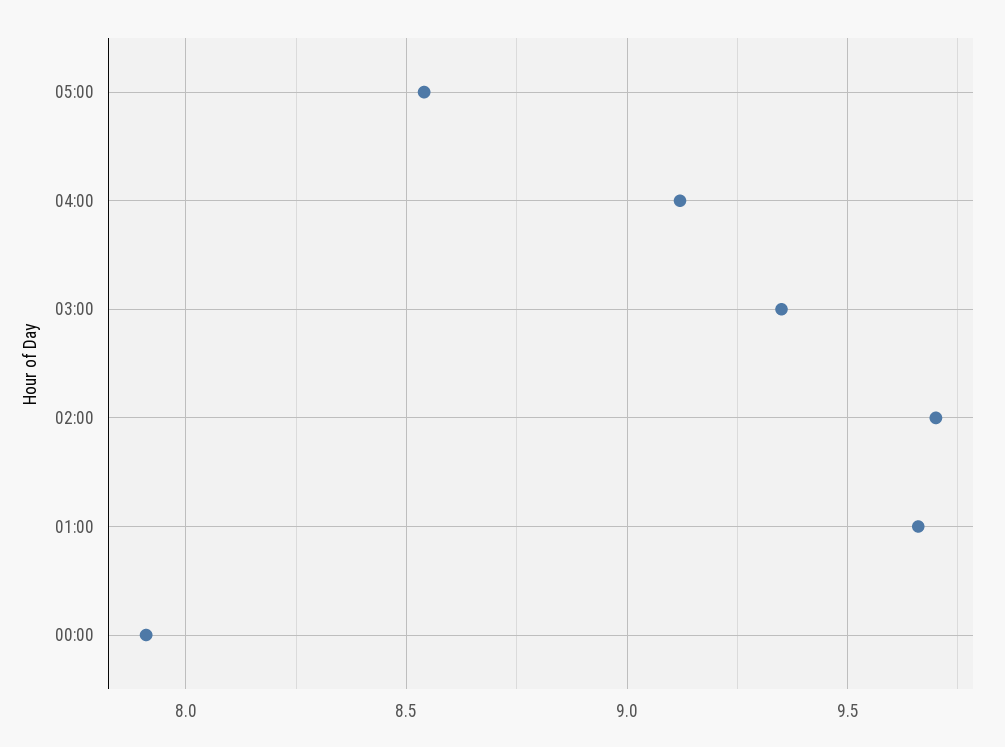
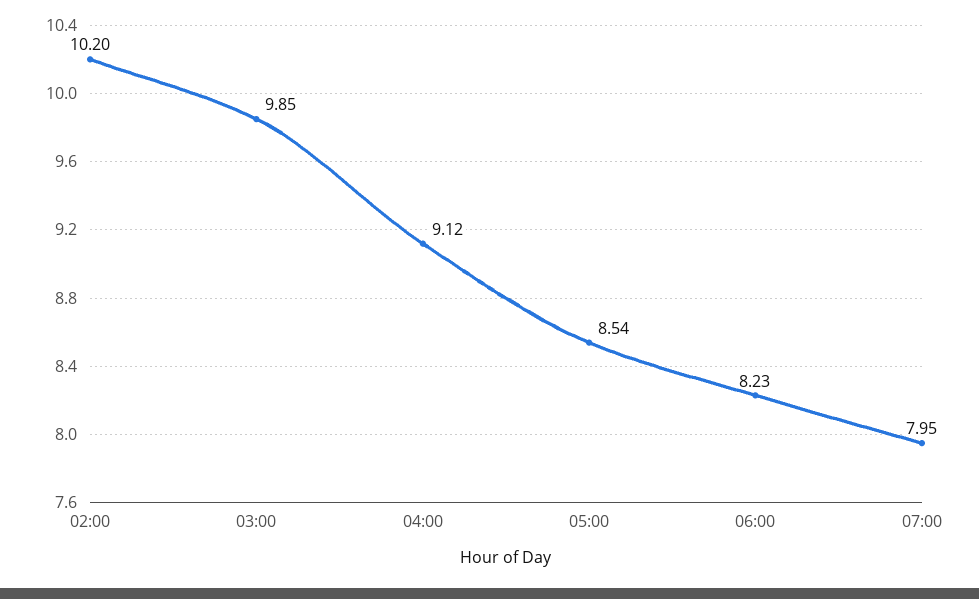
03:00: 9.35 -> 9.85
02:00: 9.7 -> 10.2
01:00: 9.65 -> none
00:00: 7.9 -> none
06:00: none -> 8.23
07:00: none -> 7.95

